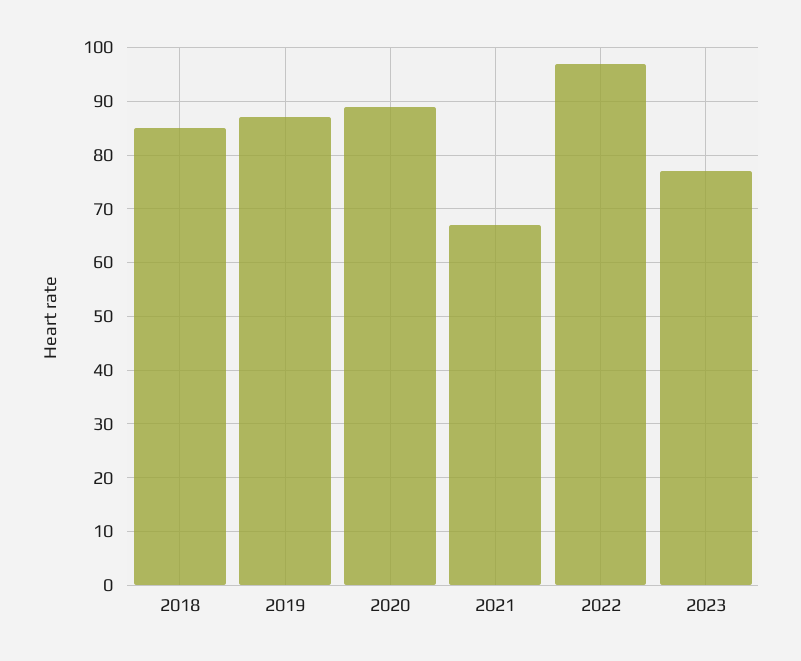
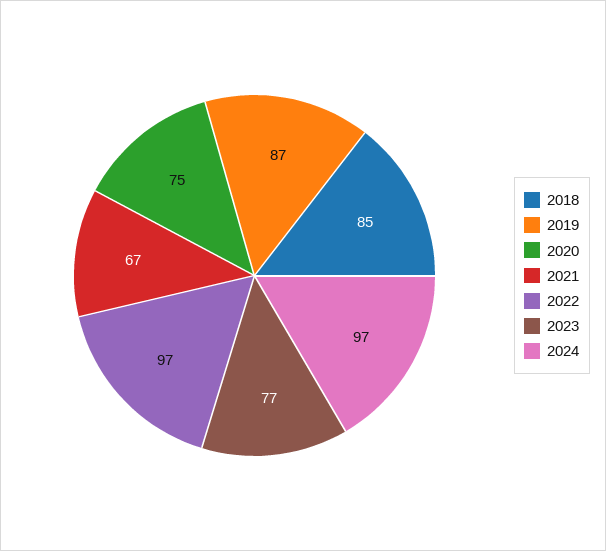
2020: 90 -> 75
2024: none -> 97

